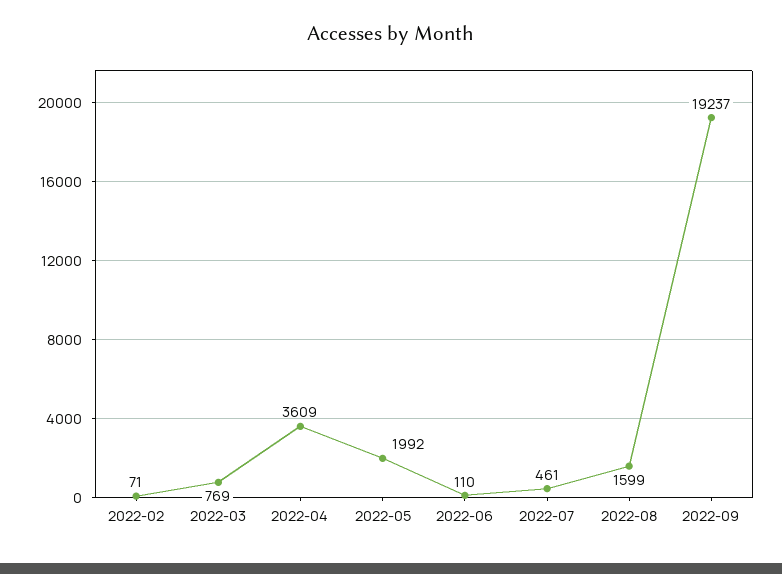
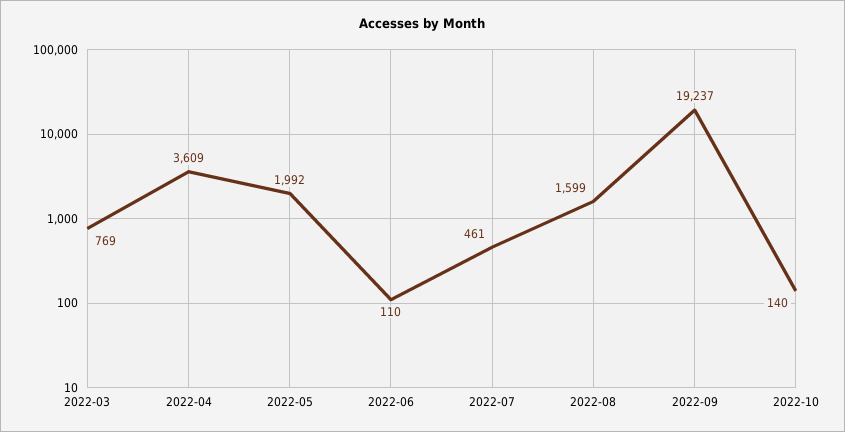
2022-02: 71 -> none
2022-10: none -> 140

